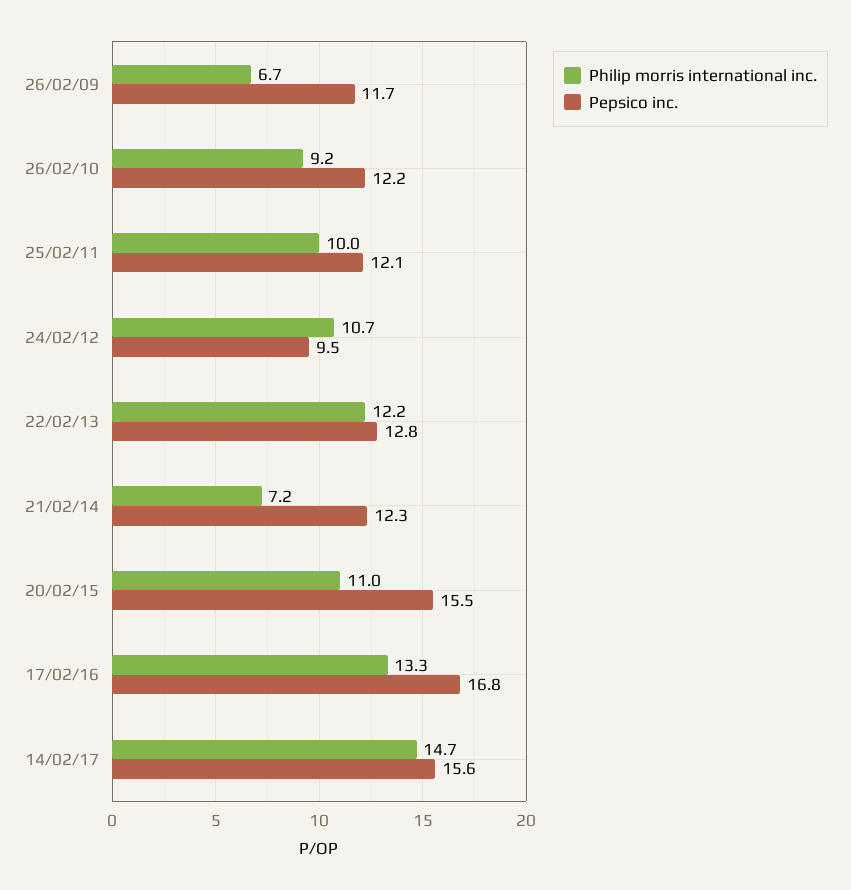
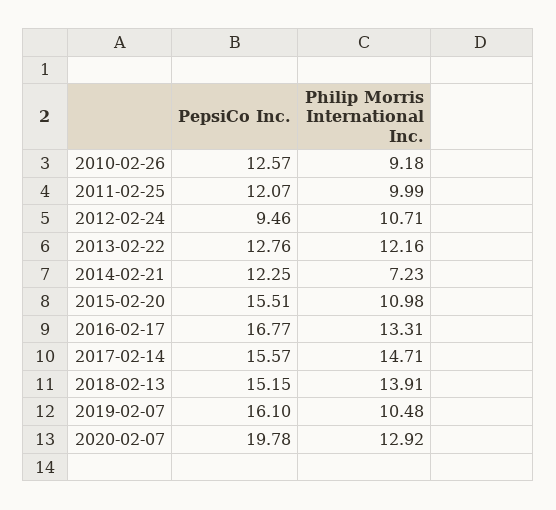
Philip morris international inc., 26/02/09: 6.7 -> none
Pepsico inc., 26/02/09: 11.7 -> none
Pepsico inc., 26/02/10: 12.2 -> 12.57
Pepsico inc., 2018-02-13: none -> 15.15
Philip morris international inc., 2018-02-13: none -> 13.91
Pepsico inc., 2019-02-07: none -> 16.1
Philip morris international inc., 2019-02-07: none -> 10.48
Pepsico inc., 2020-02-07: none -> 19.78
Philip morris international inc., 2020-02-07: none -> 12.92

